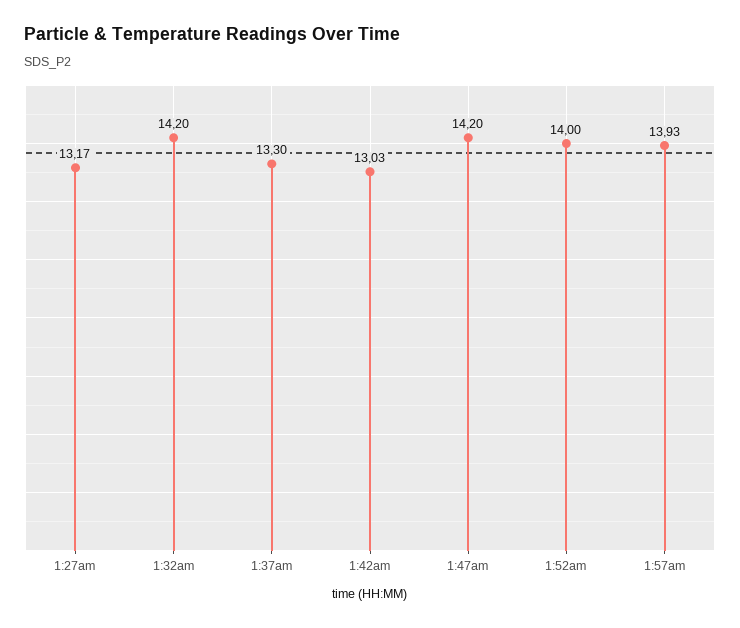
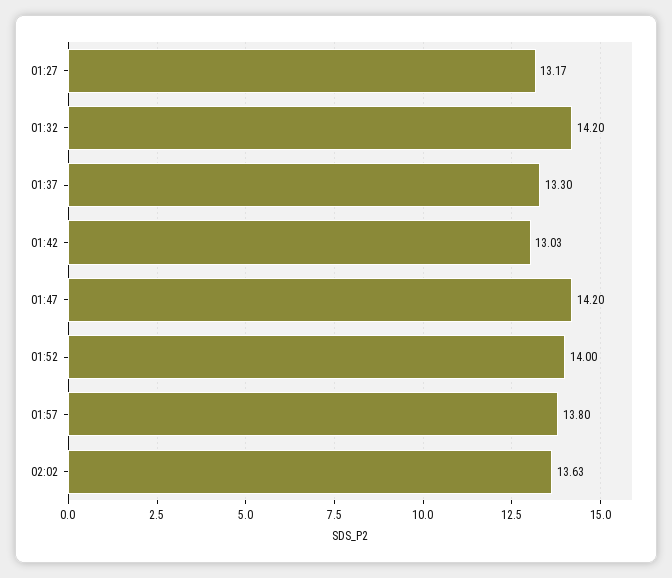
1:57am: 13.93 -> 13.8
02:02: none -> 13.63

